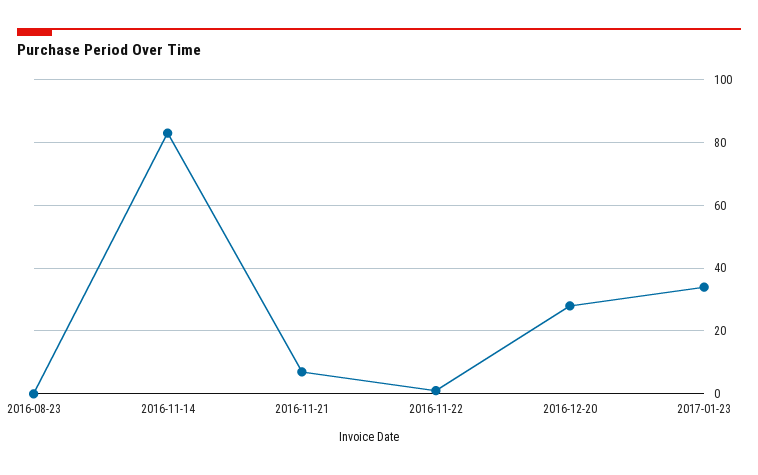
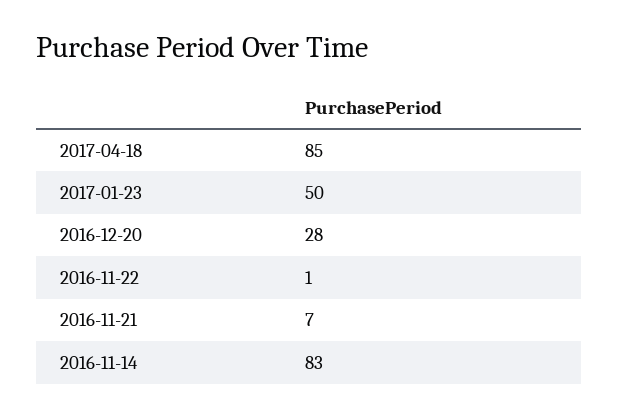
2016-08-23: 0 -> none
2017-01-23: 35 -> 50
2017-04-18: none -> 85

